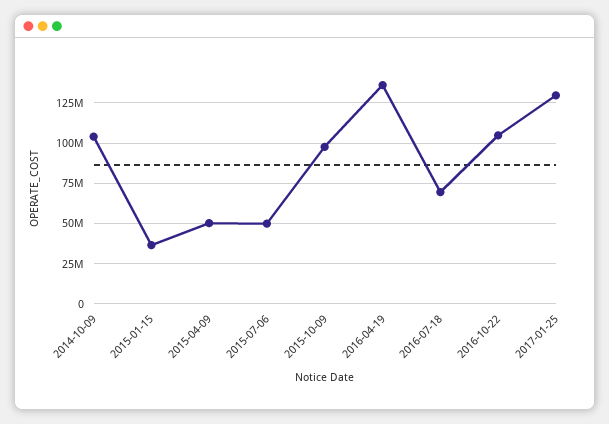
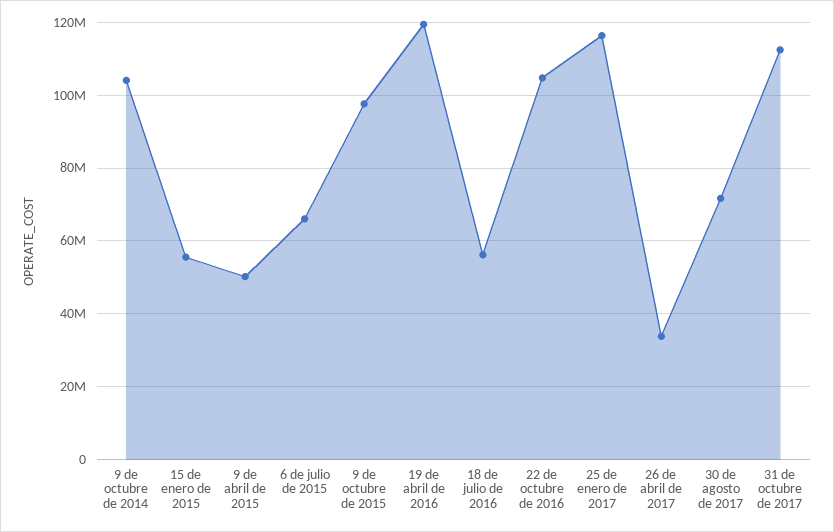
2015-01-15: 35000000 -> 56000000
2015-07-06: 50000000 -> 66000000
2016-04-19: 135000000 -> 120000000
2016-07-18: 70000000 -> 56000000
2017-01-25: 130000000 -> 116000000
26 de abril de 2017: none -> 34000000
30 de agosto de 2017: none -> 72000000
31 de octubre de 2017: none -> 112000000

